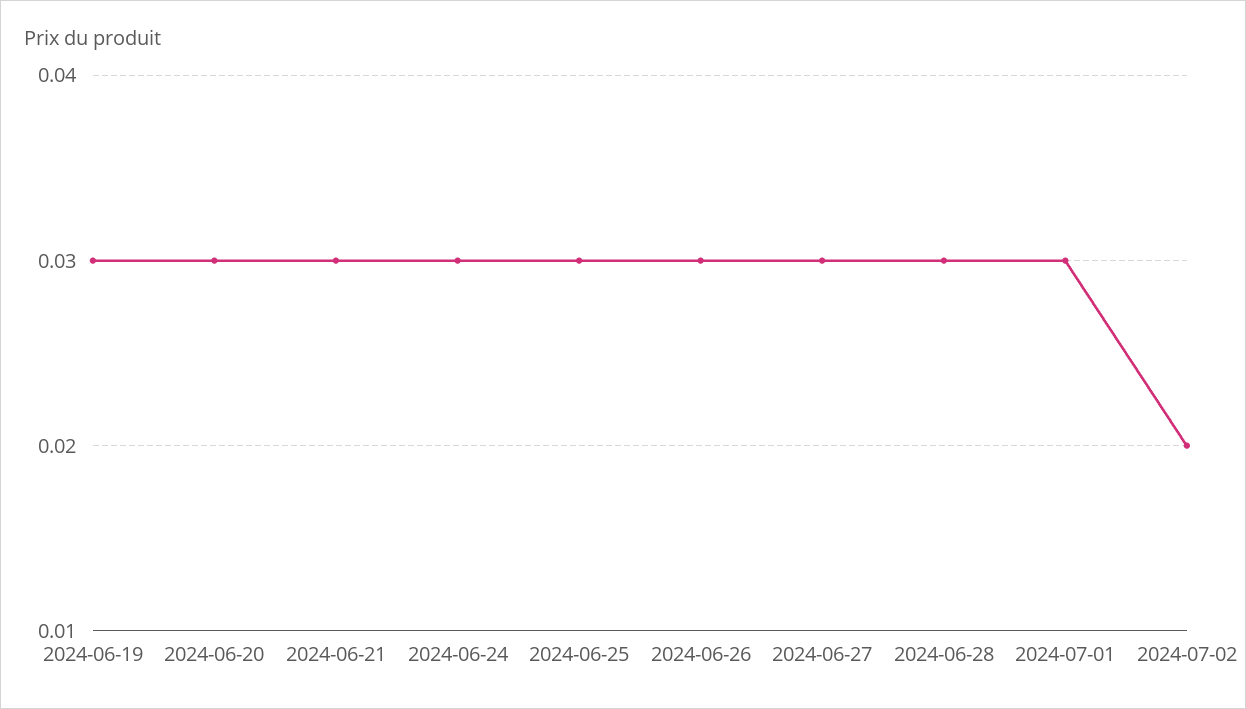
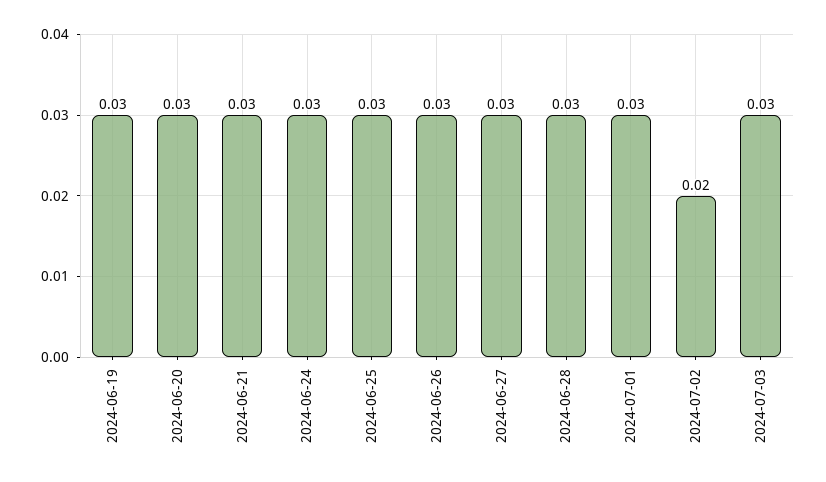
2024-07-03: none -> 0.03

